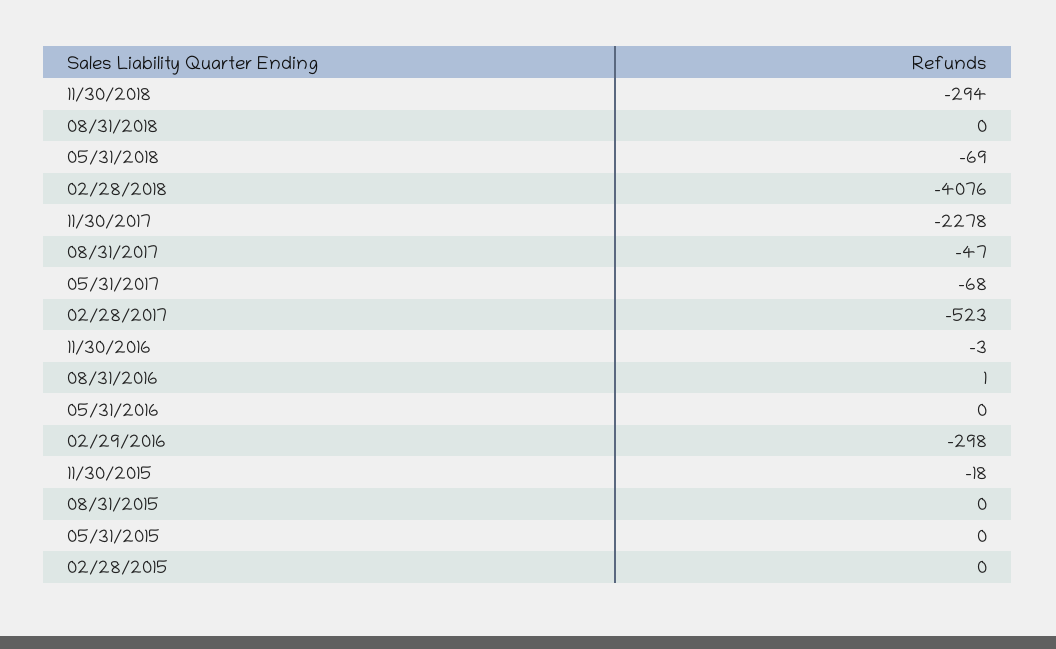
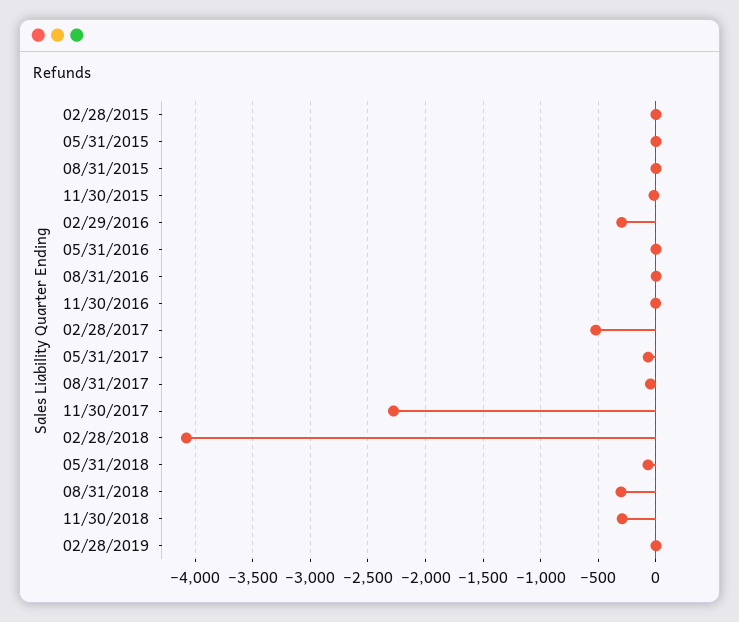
08/31/2018: 0 -> -300
02/28/2019: none -> 0

